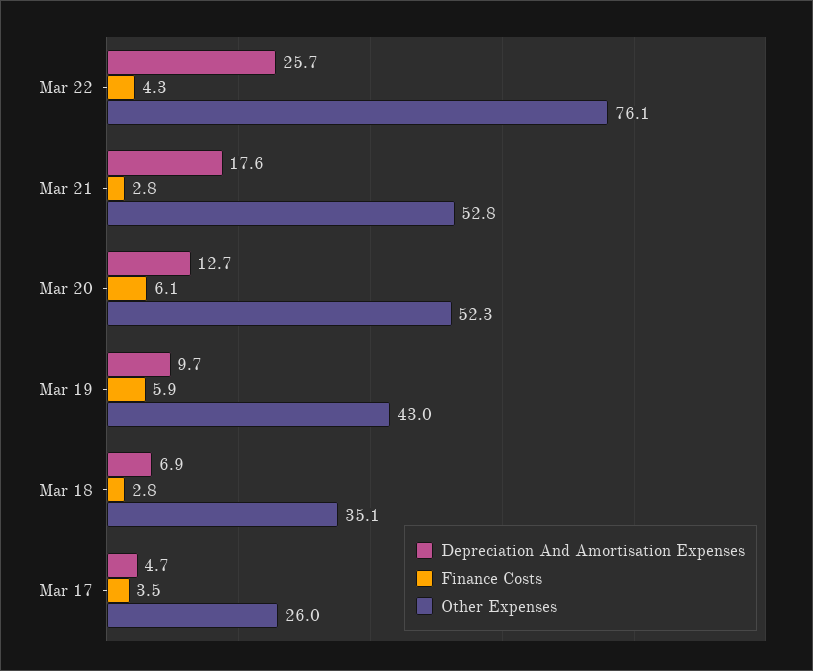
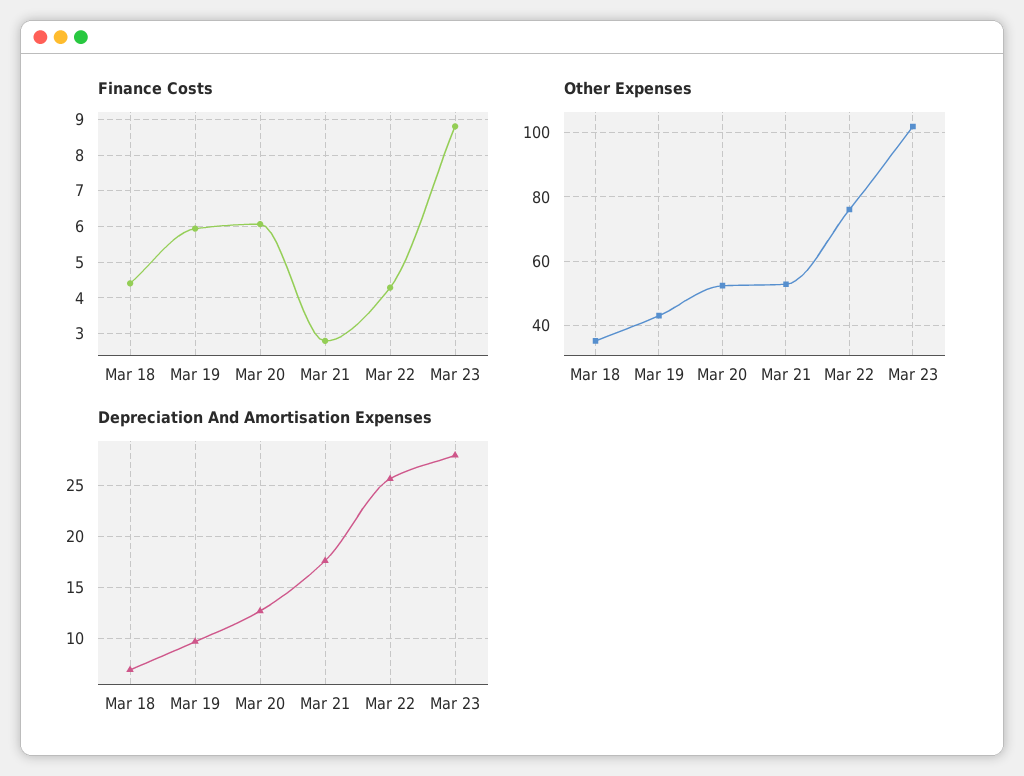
Finance Costs, Mar 18: 2.8 -> 4.4
Depreciation And Amortisation Expenses, Mar 17: 4.7 -> none
Finance Costs, Mar 17: 3.5 -> none
Other Expenses, Mar 17: 26 -> none
Finance Costs, Mar 23: none -> 8.8
Other Expenses, Mar 23: none -> 102
Depreciation And Amortisation Expenses, Mar 23: none -> 28

